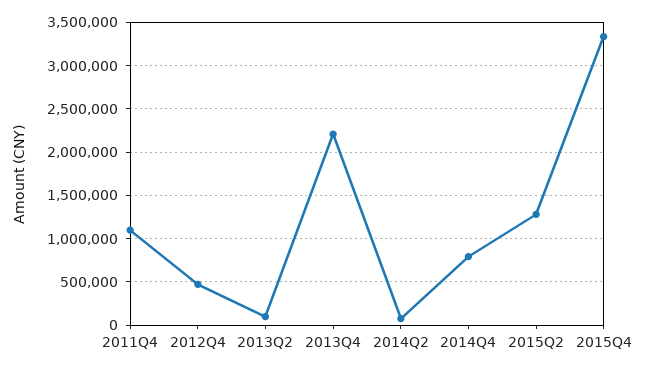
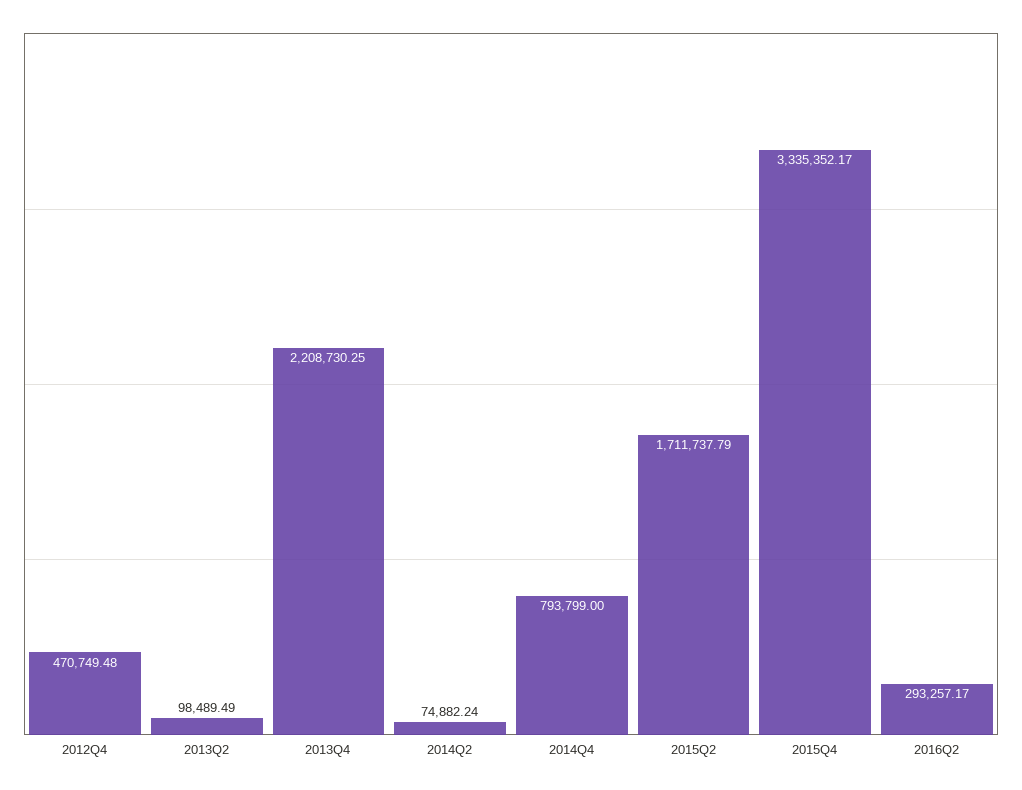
2011Q4: 1100000 -> none
2015Q2: 1300000 -> 1711737.79
2016Q2: none -> 293257.17

